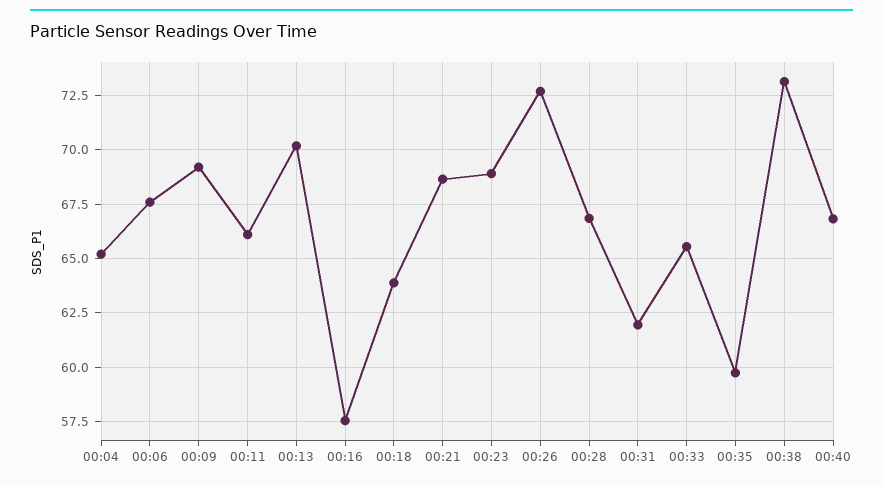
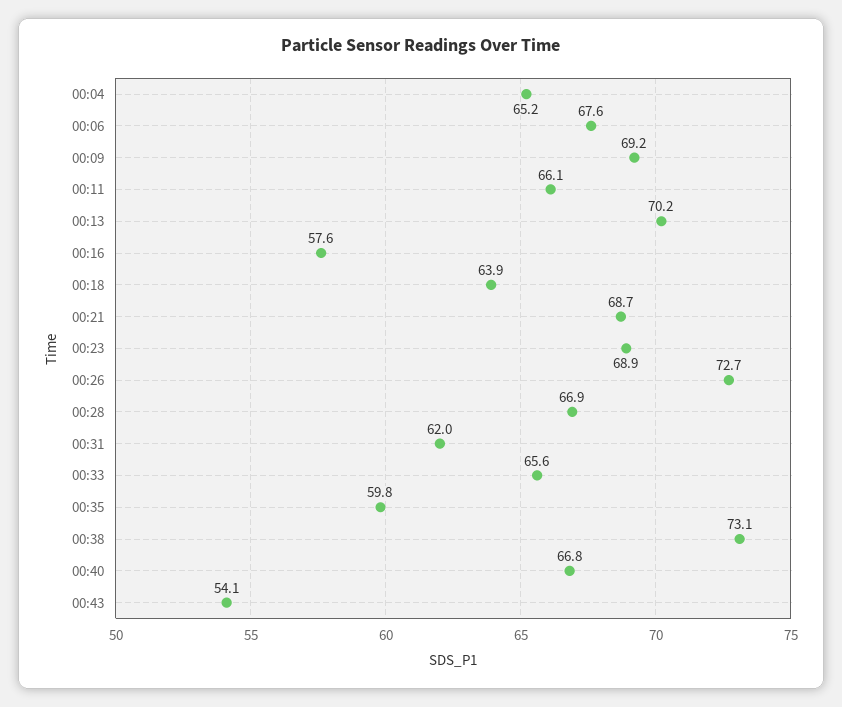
00:43: none -> 54.1

